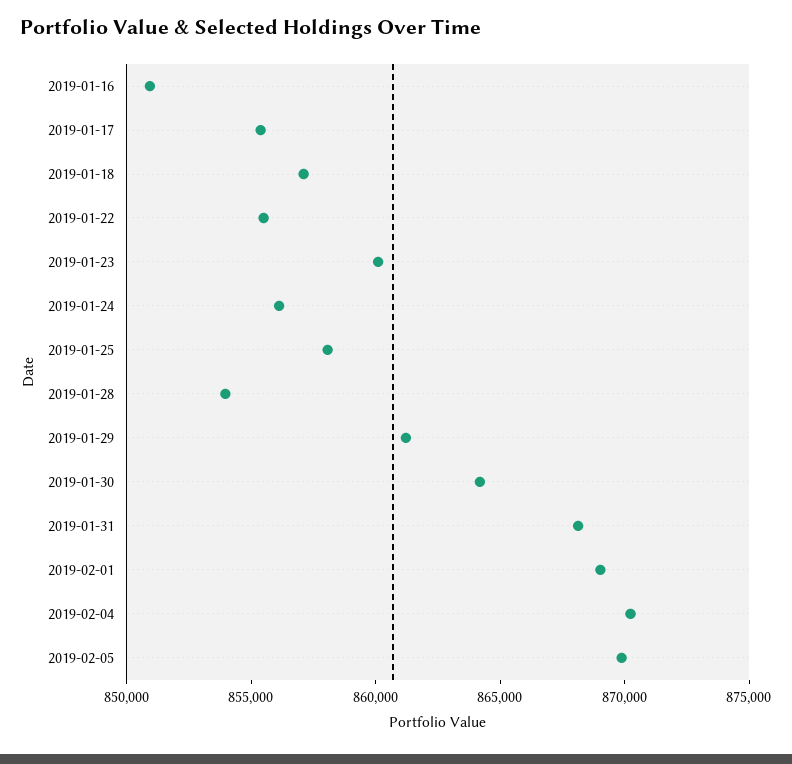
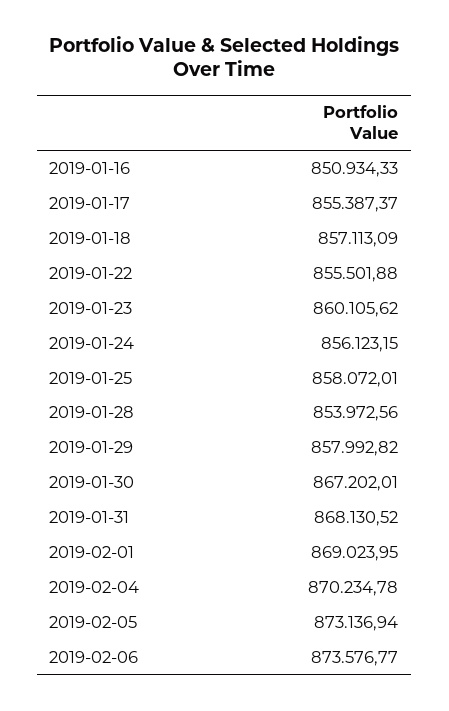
2019-01-29: 861000 -> 857992.82
2019-01-30: 864000 -> 867202.01
2019-02-05: 870000 -> 873136.94
2019-02-06: none -> 873576.77

